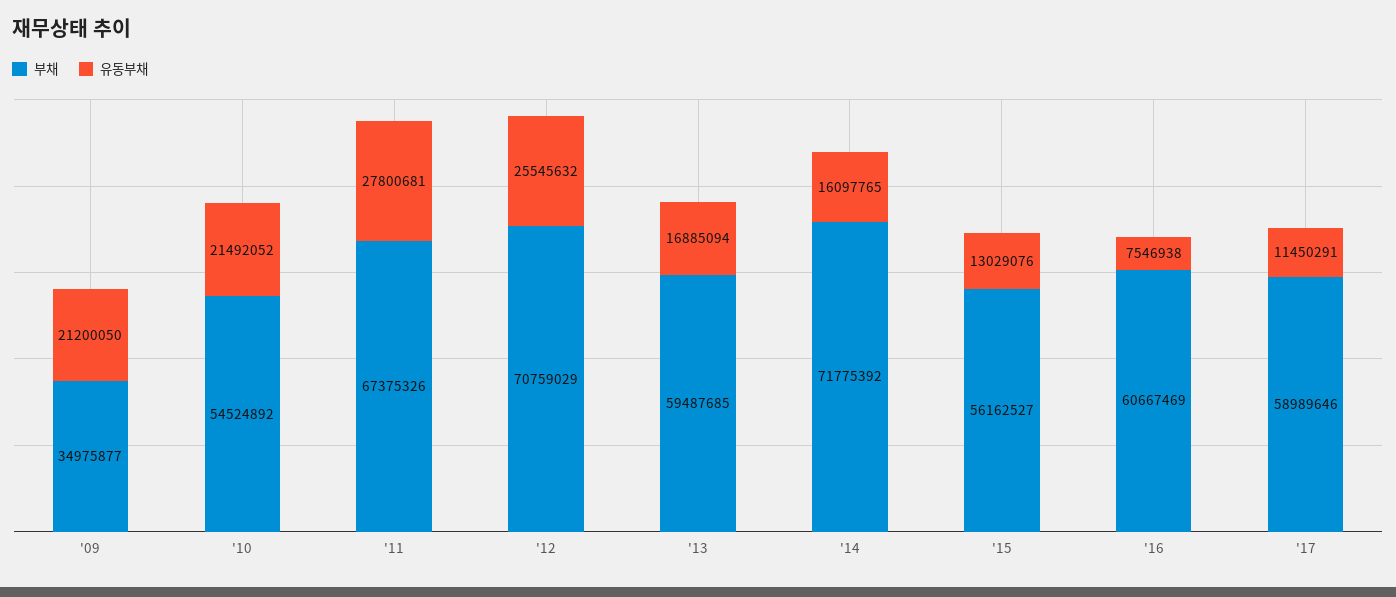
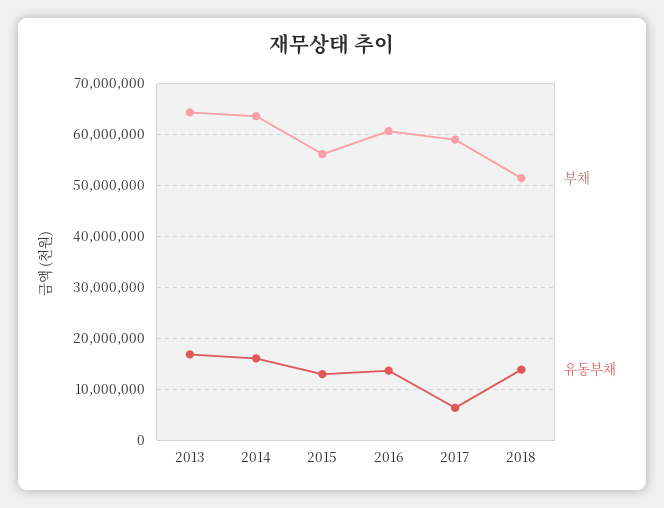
부채, '09: 34975877 -> none
유동부채, '09: 21200050 -> none
부채, '10: 54524892 -> none
유동부채, '10: 21492052 -> none
부채, '11: 67375326 -> none
유동부채, '11: 27800681 -> none
부채, '12: 70759029 -> none
유동부채, '12: 25545632 -> none
부채, '13: 59487685 -> 64000000
부채, '14: 71775392 -> 64000000
유동부채, '16: 7546938 -> 14000000
유동부채, '17: 11450291 -> 6000000
부채, 2018: none -> 52000000
유동부채, 2018: none -> 14000000

